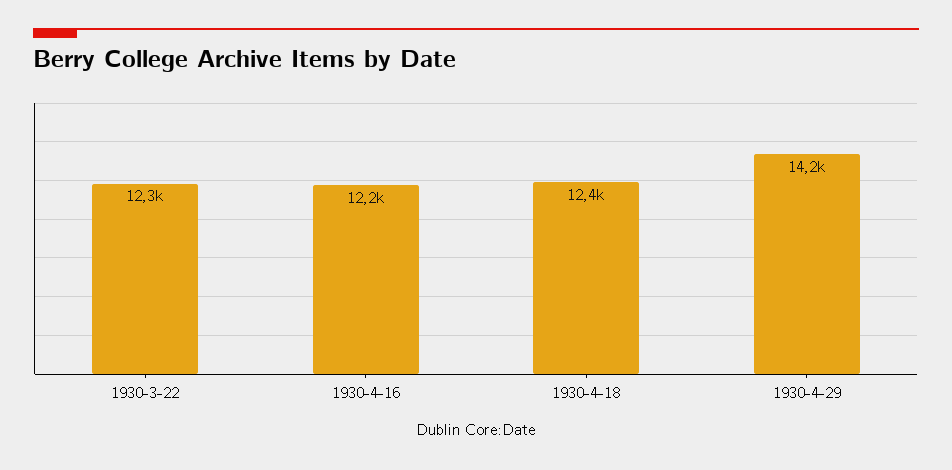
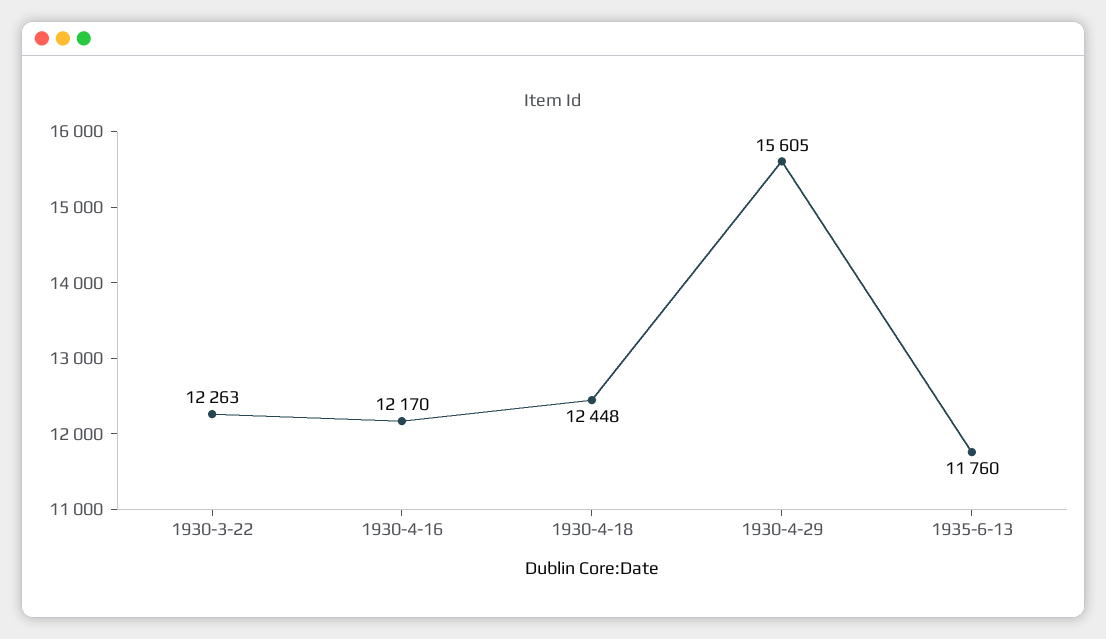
1930-4-29: 14200 -> 15605
1935-6-13: none -> 11760

